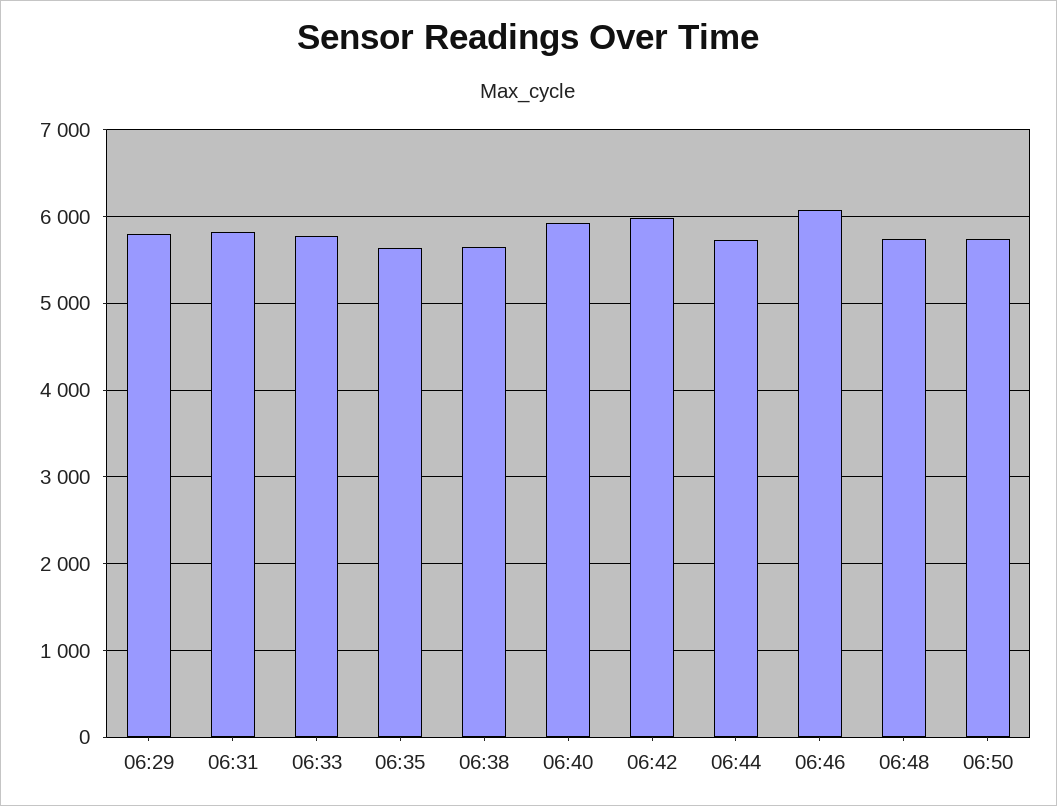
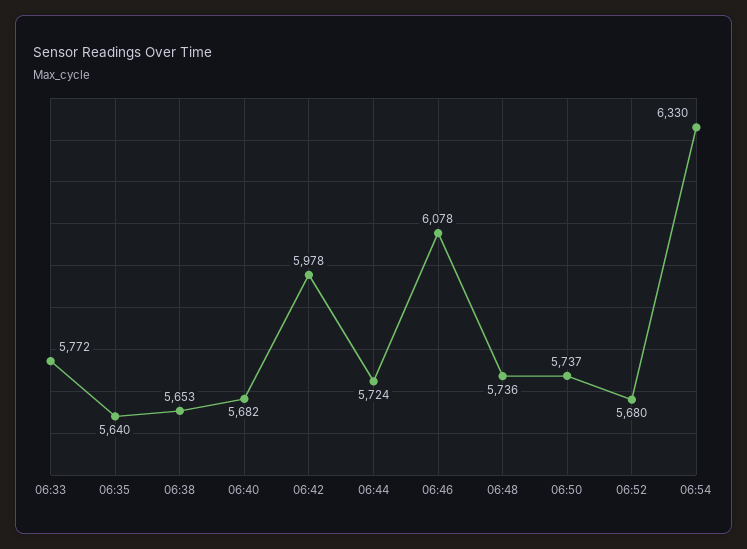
06:29: 5800 -> none
06:31: 5800 -> none
06:40: 5900 -> 5682
06:52: none -> 5680
06:54: none -> 6330

